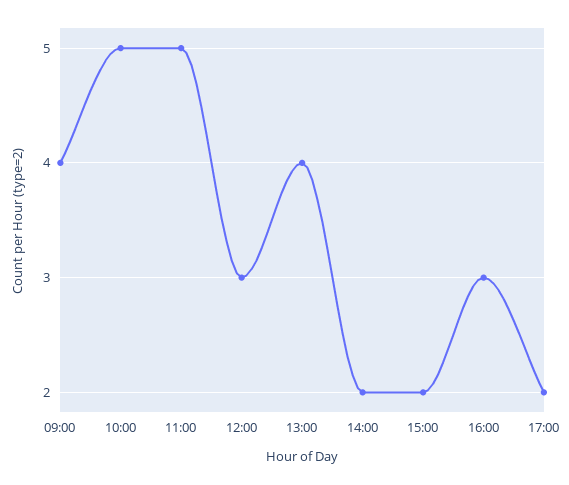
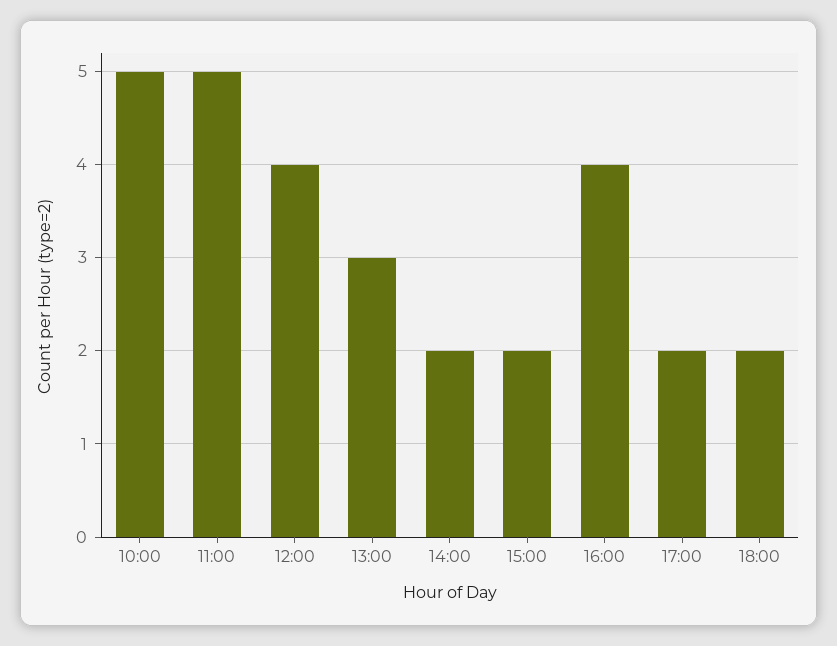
09:00: 4 -> none
12:00: 3 -> 4
13:00: 4 -> 3
16:00: 3 -> 4
18:00: none -> 2

